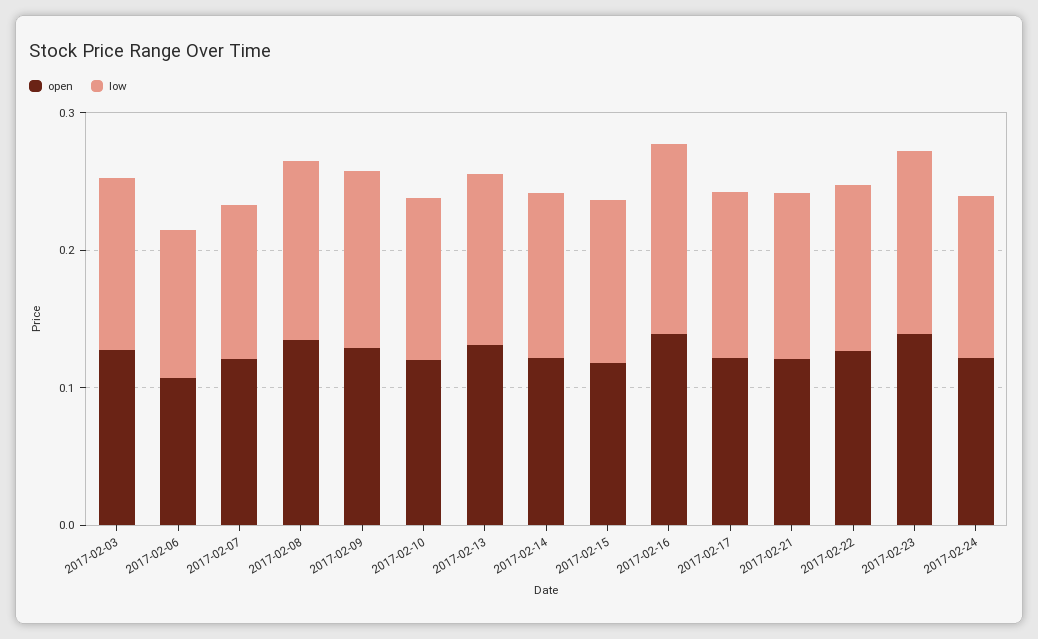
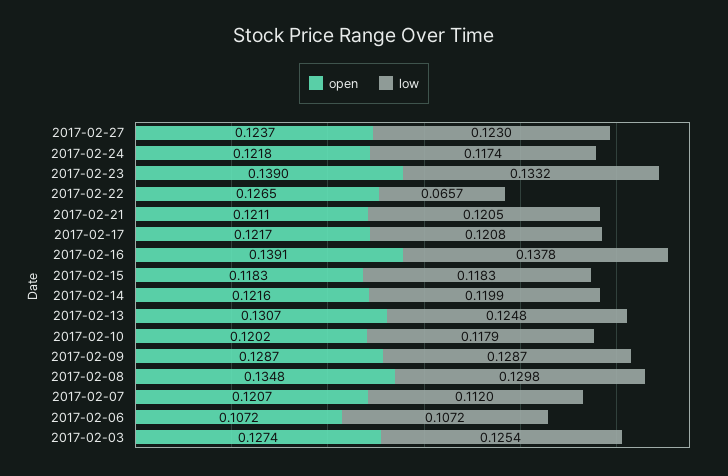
low, 2017-02-22: 0.12 -> 0.0657
open, 2017-02-27: none -> 0.1237
low, 2017-02-27: none -> 0.123

